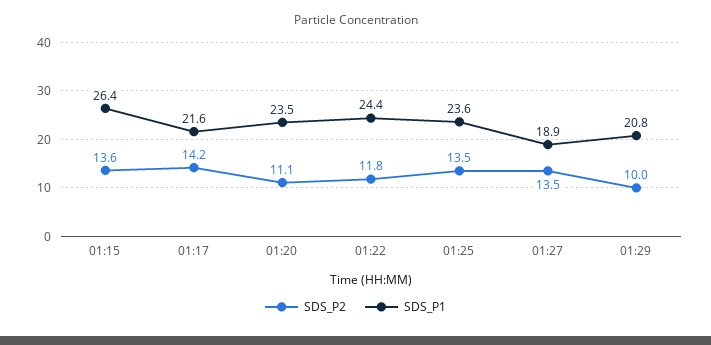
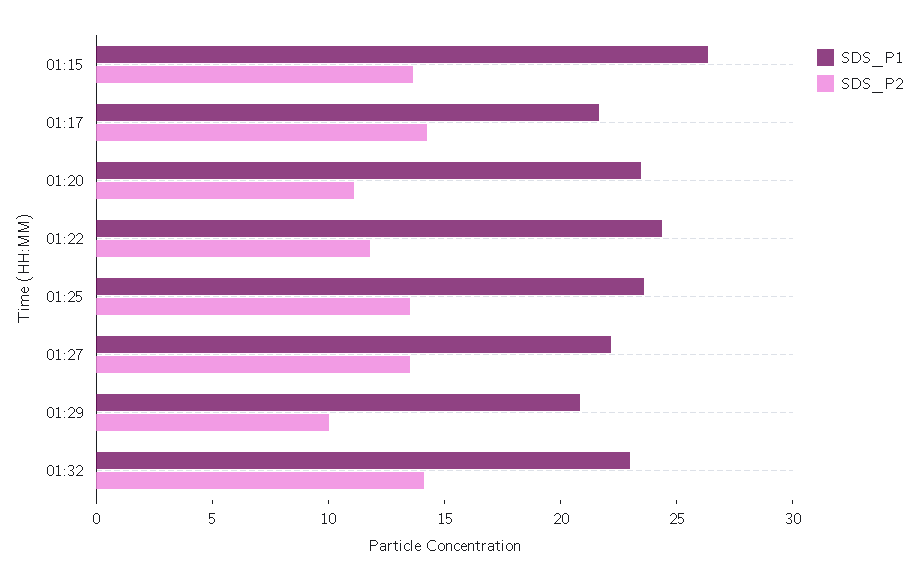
SDS_P1, 01:27: 18.9 -> 22
SDS_P1, 01:32: none -> 23
SDS_P2, 01:32: none -> 14

